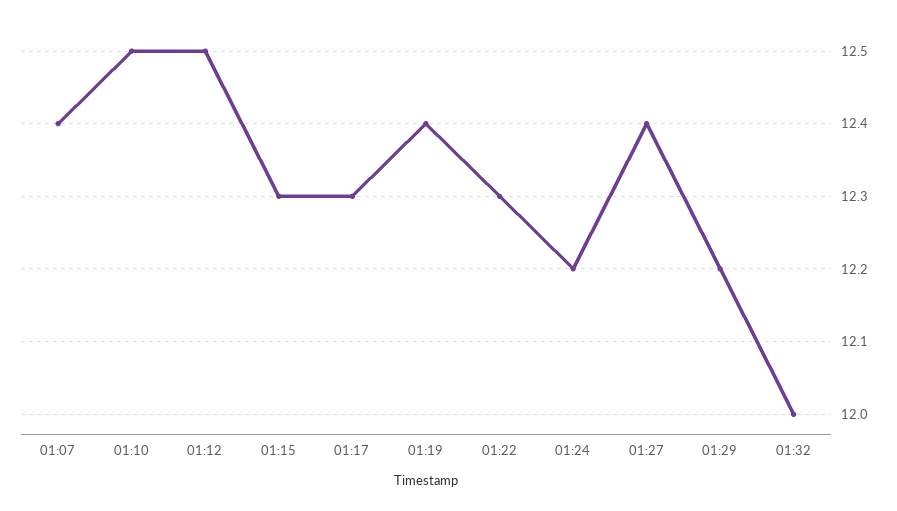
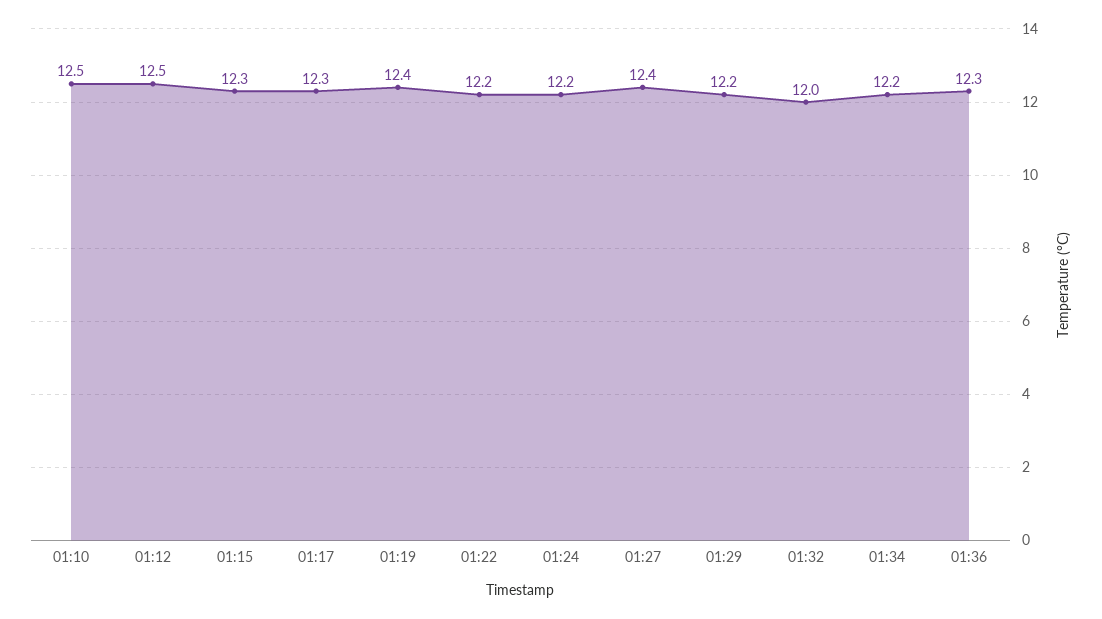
01:07: 12.4 -> none
01:22: 12.3 -> 12.2
01:34: none -> 12.2
01:36: none -> 12.3

